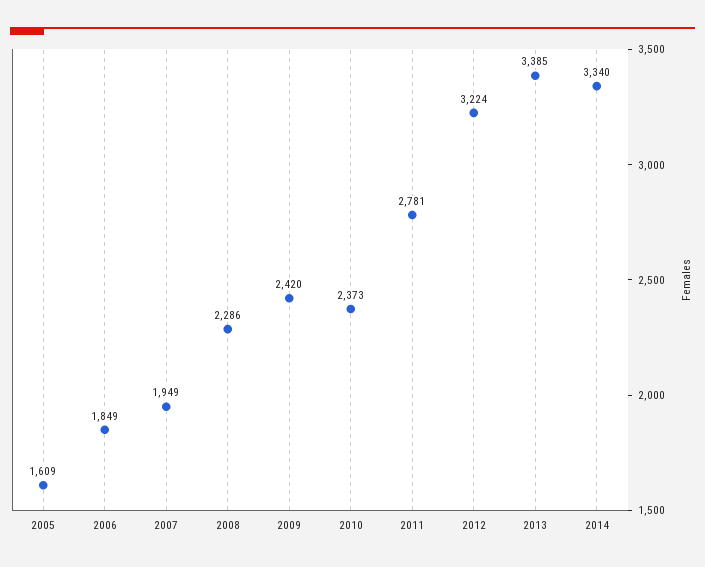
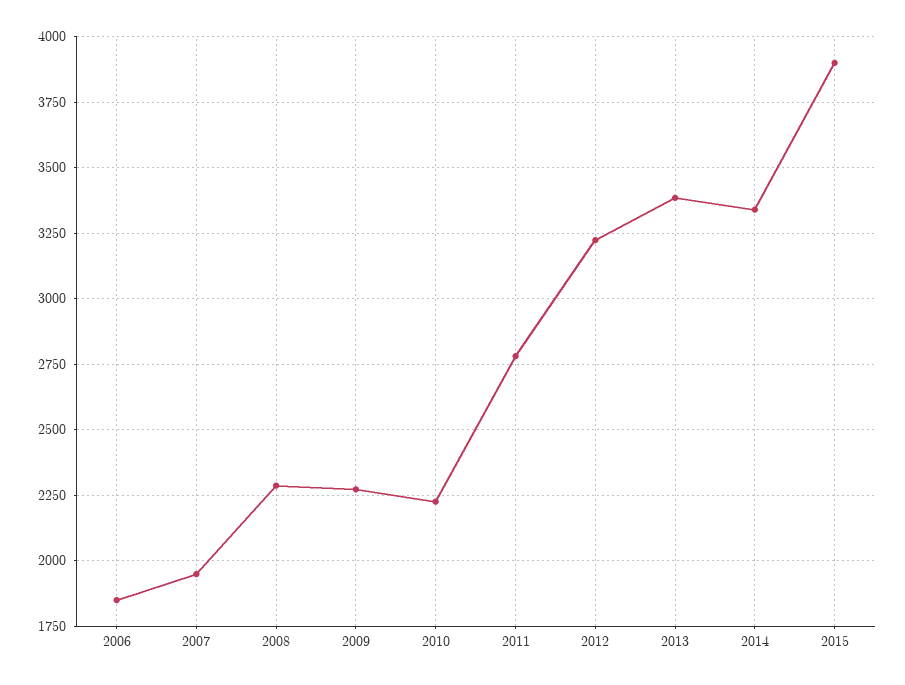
2005: 1609 -> none
2009: 2420 -> 2275
2010: 2373 -> 2225
2015: none -> 3900

